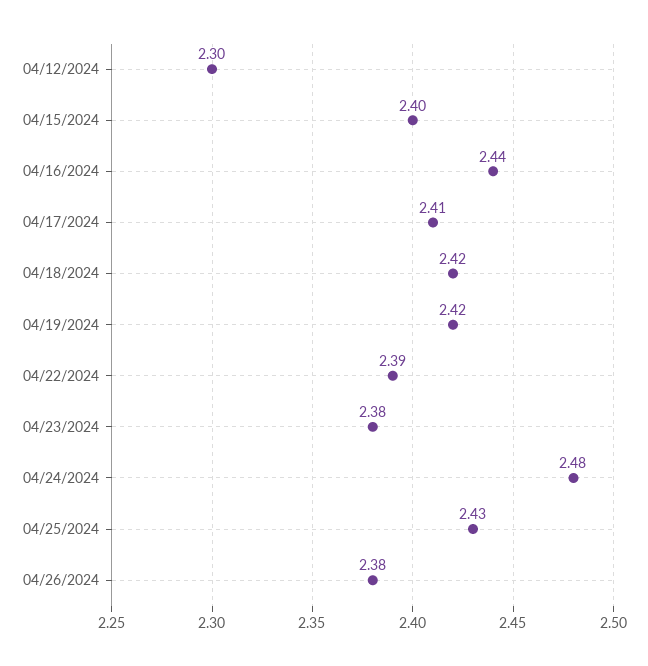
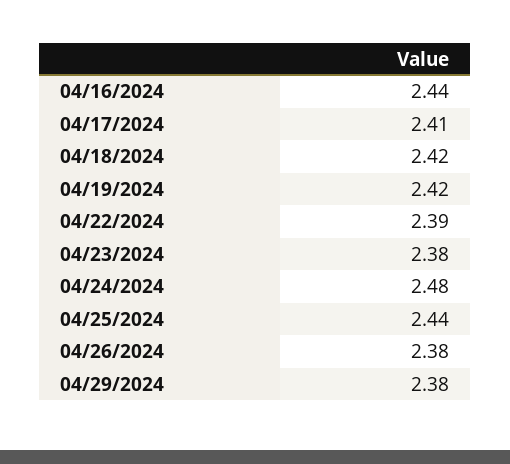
04/12/2024: 2.3 -> none
04/15/2024: 2.4 -> none
04/25/2024: 2.43 -> 2.44
04/29/2024: none -> 2.38

